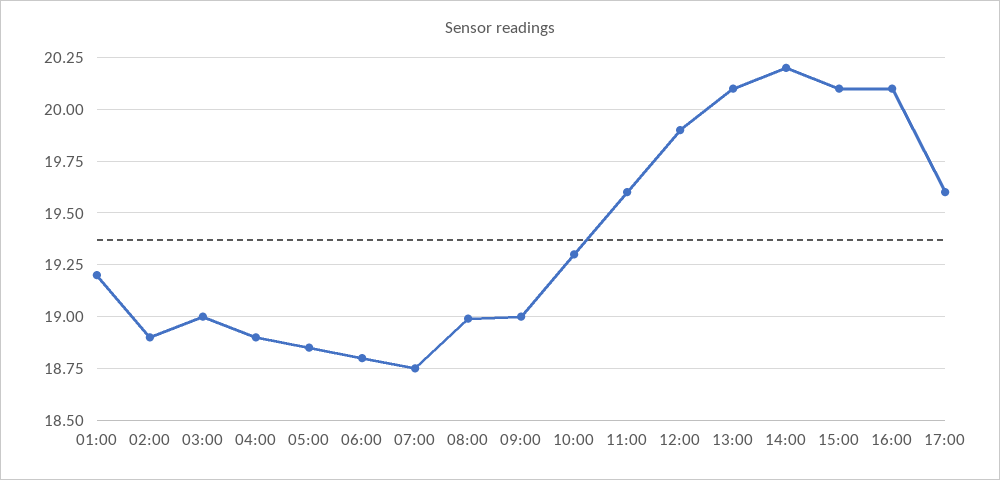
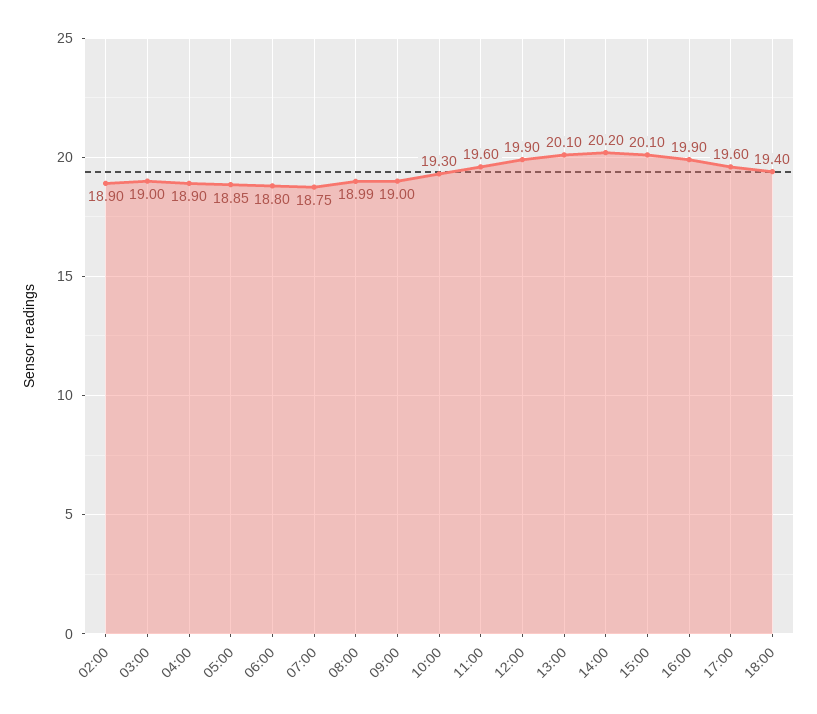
01:00: 19.2 -> none
16:00: 20.1 -> 19.9
18:00: none -> 19.4

